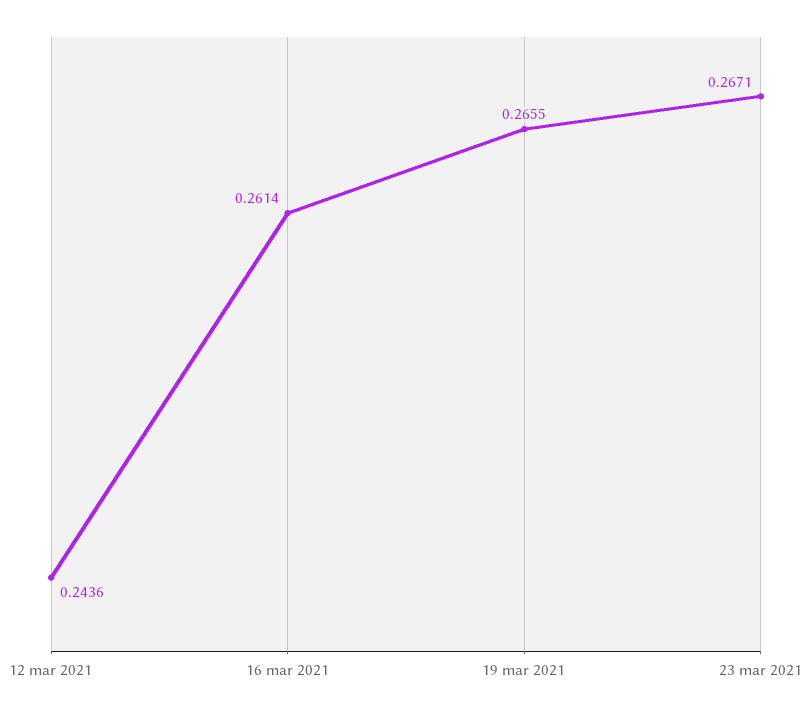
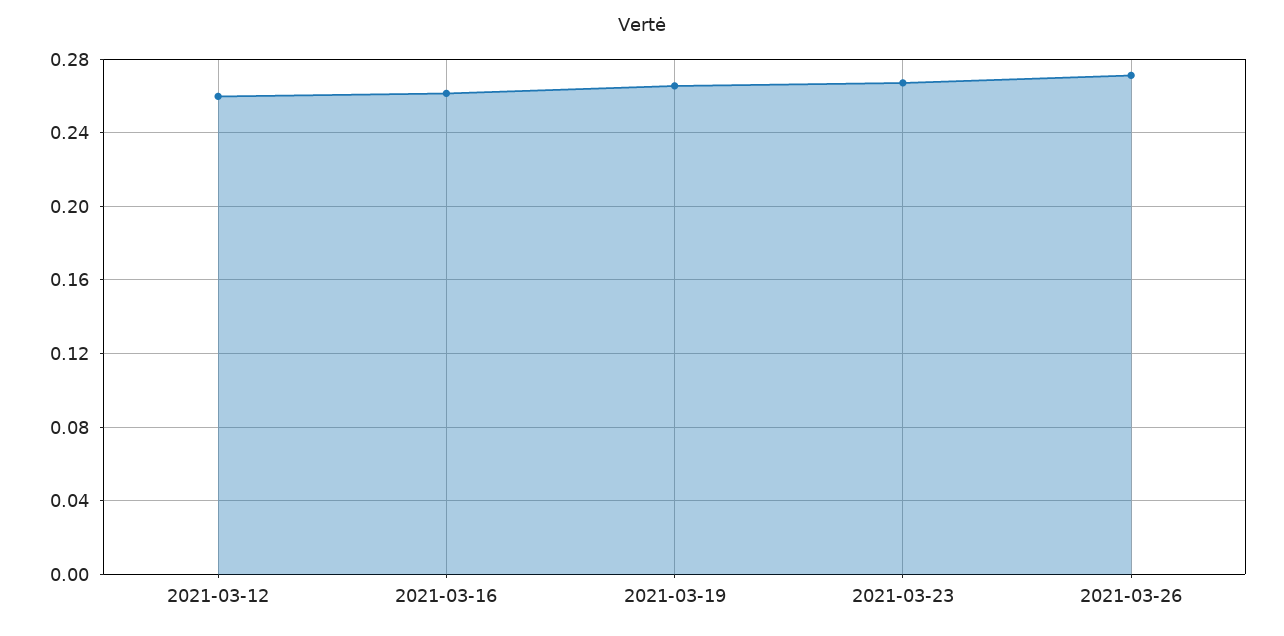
12 mar 2021: 0.2436 -> 0.26
2021-03-26: none -> 0.27

